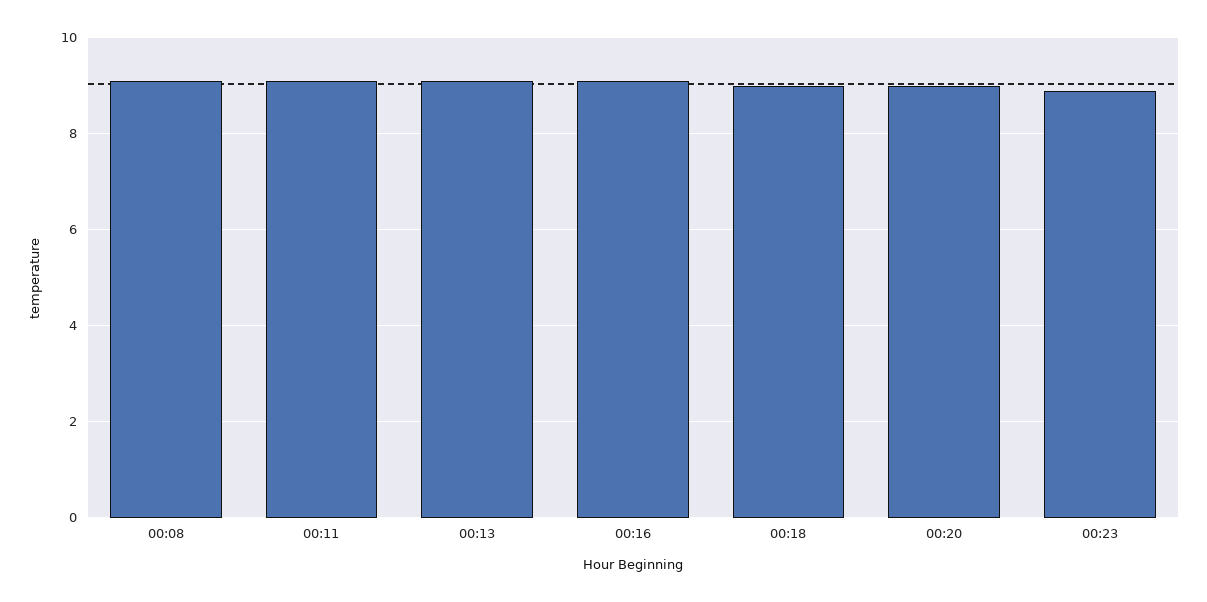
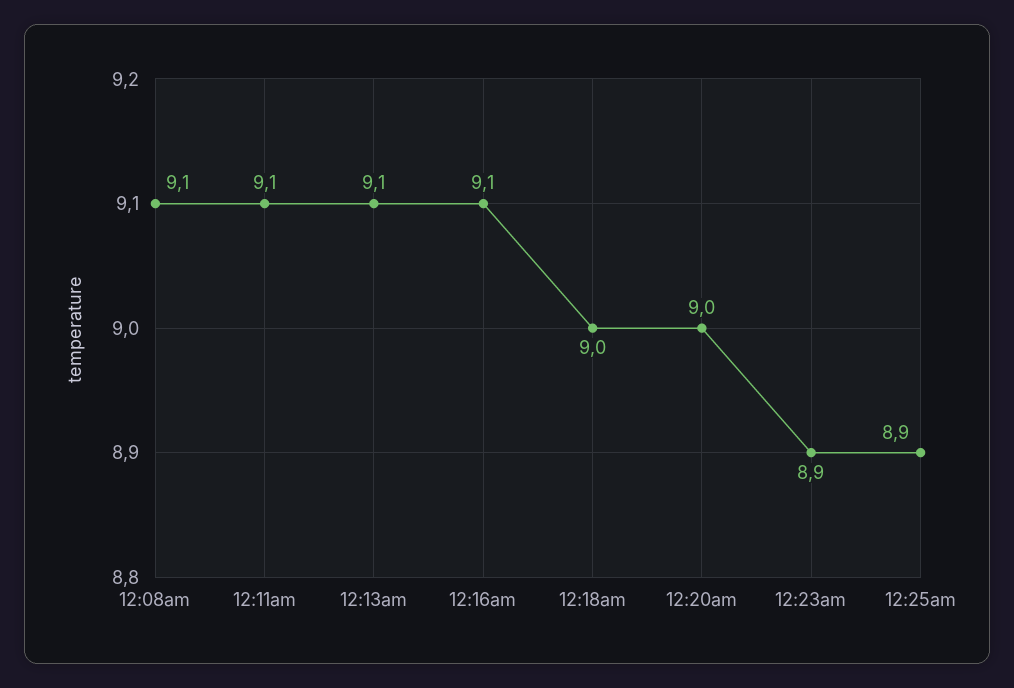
12:25am: none -> 8.9

